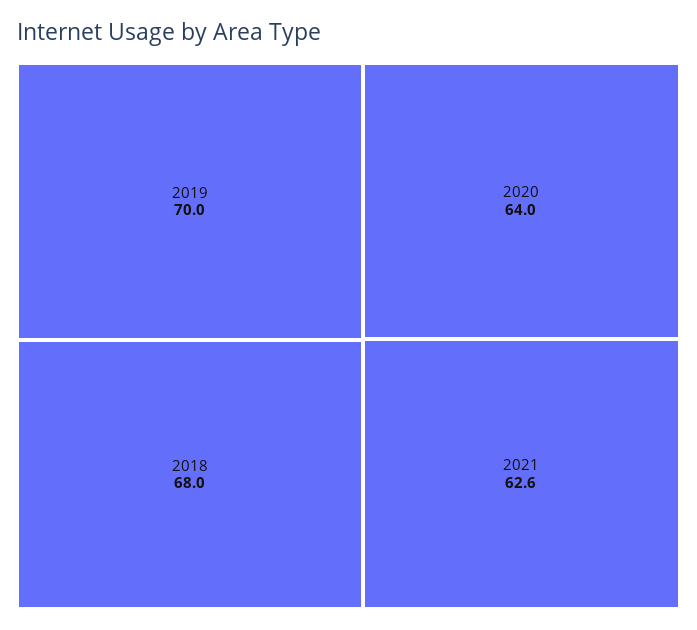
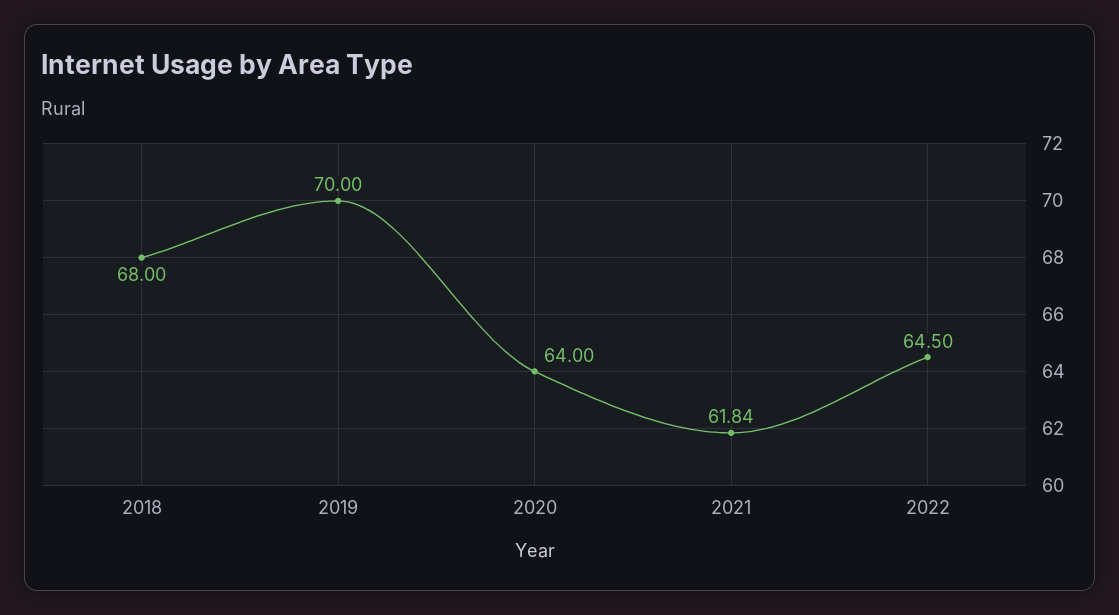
2021: 62.6 -> 61.84
2022: none -> 64.5

